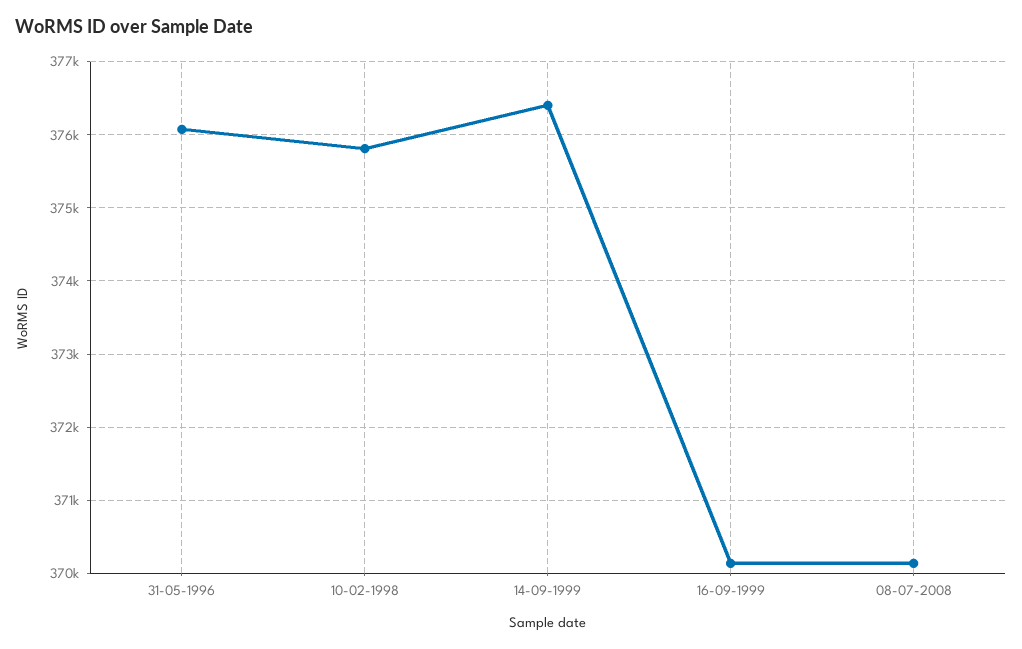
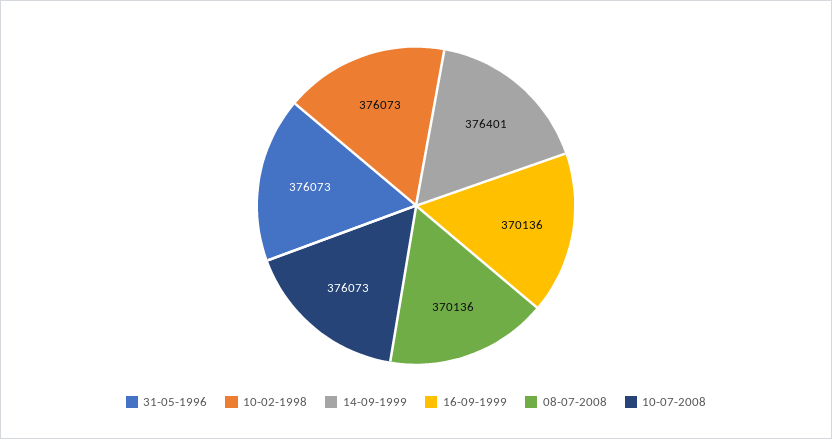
10-02-1998: 375800 -> 376073
10-07-2008: none -> 376073

